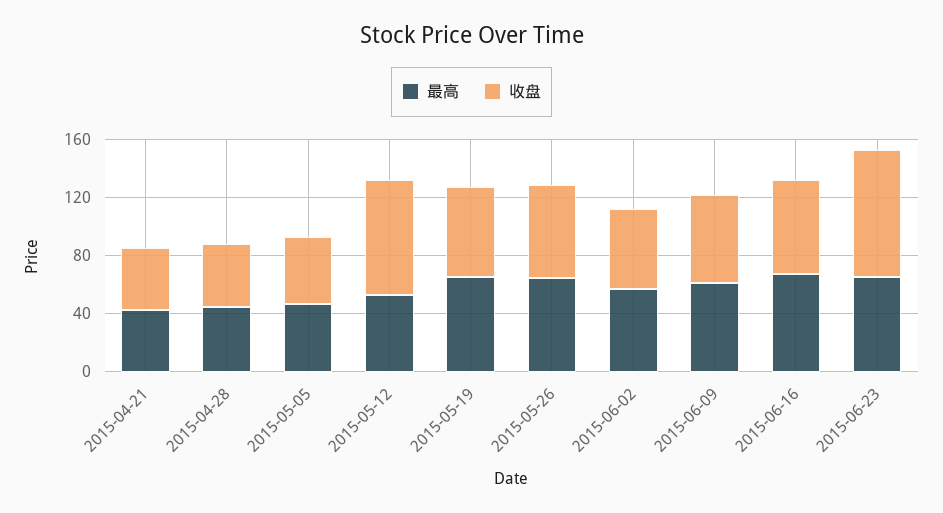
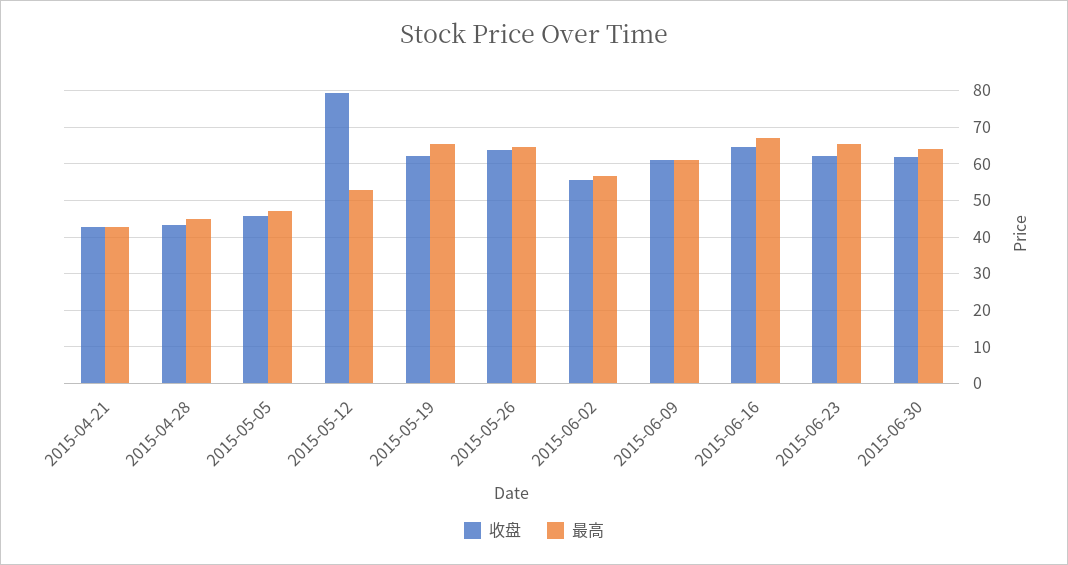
收盘, 2015-06-23: 90 -> 62
收盘, 2015-06-30: none -> 62
最高, 2015-06-30: none -> 64

